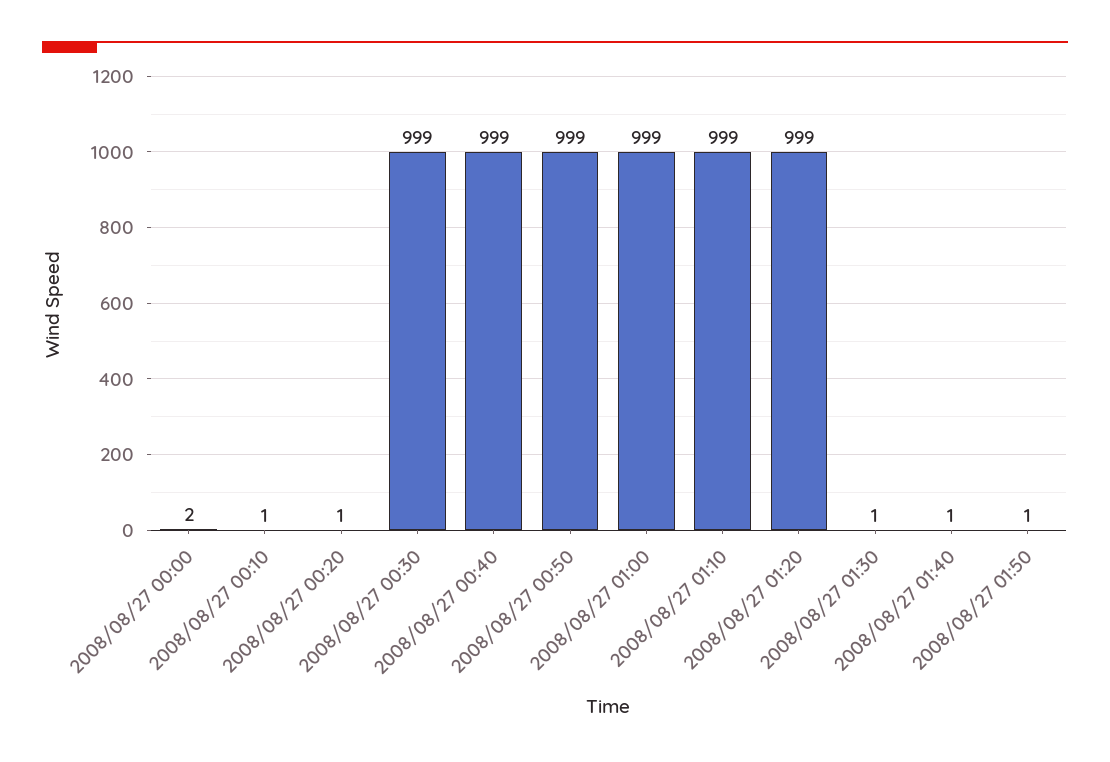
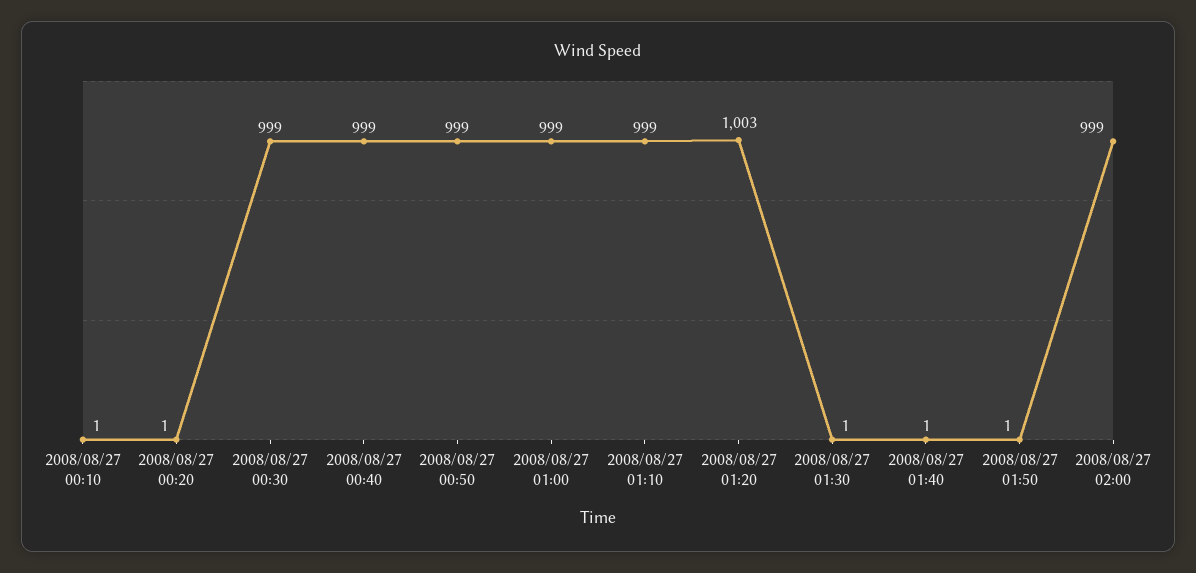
2008/08/27 00:00: 2 -> none
2008/08/27 01:20: 999 -> 1003
2008/08/27 02:00: none -> 999

